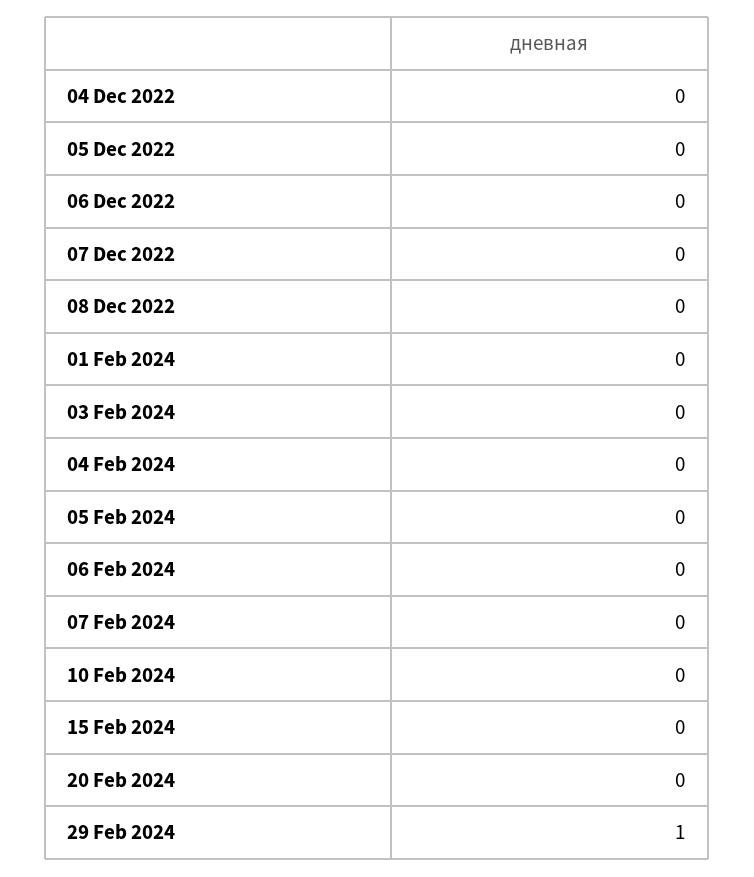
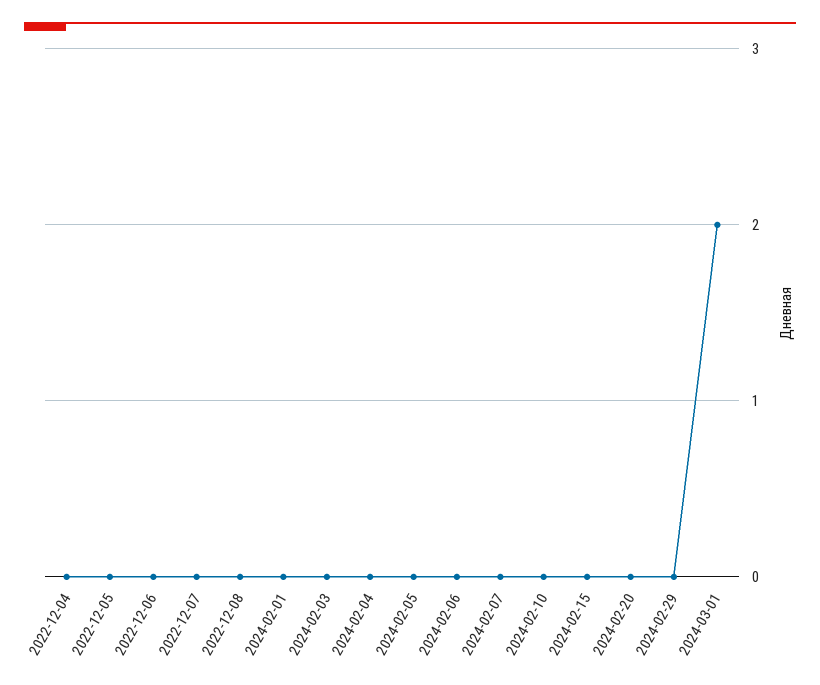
29 Feb 2024: 1 -> 0
2024-03-01: none -> 2

